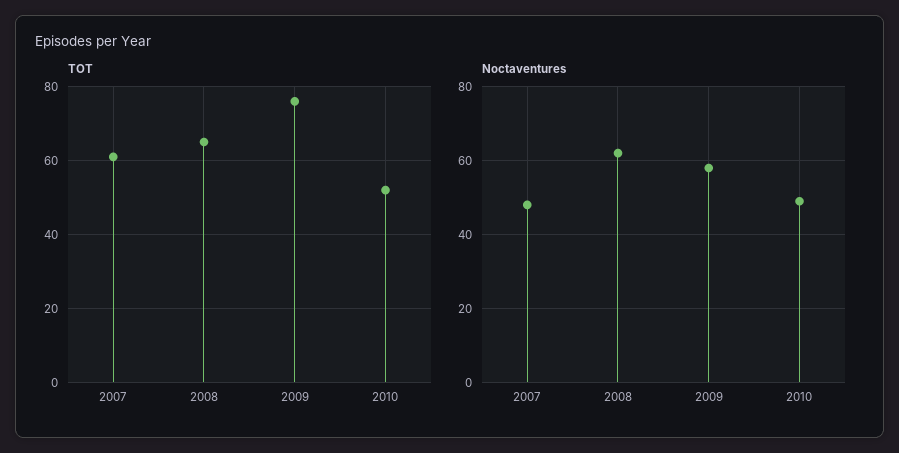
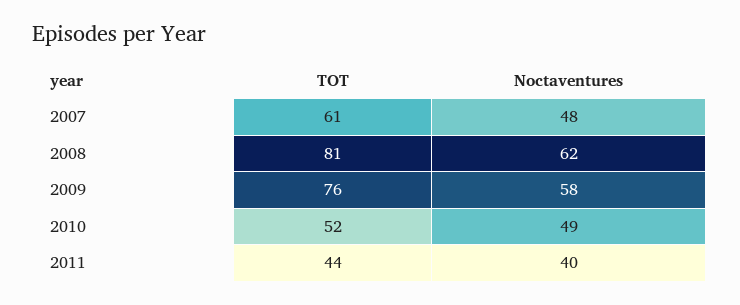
TOT, 2008: 65 -> 81
TOT, 2011: none -> 44
Noctaventures, 2011: none -> 40

